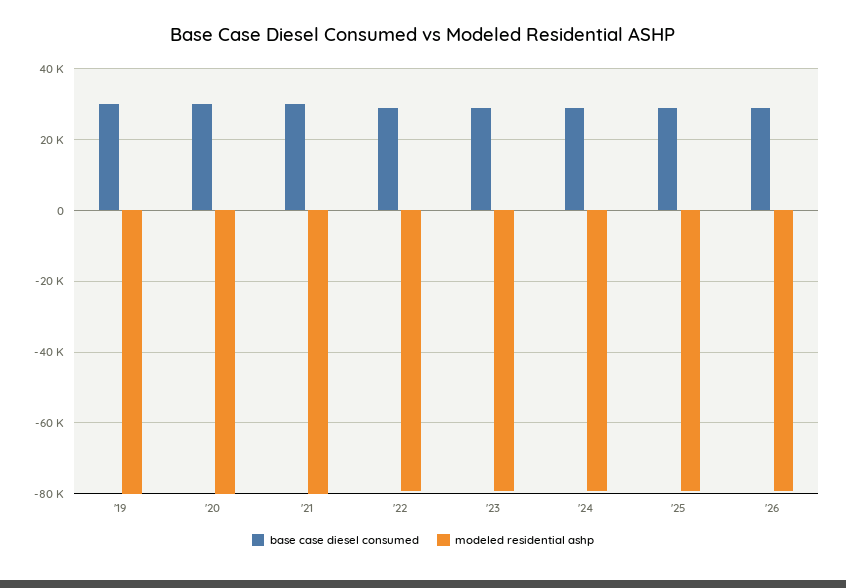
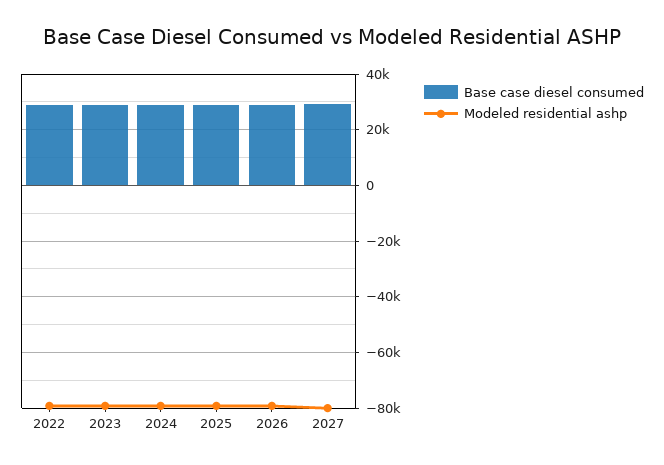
base case diesel consumed, '19: 30000 -> none
modeled residential ashp, '19: -80000 -> none
base case diesel consumed, '20: 30000 -> none
modeled residential ashp, '20: -80000 -> none
base case diesel consumed, '21: 30000 -> none
modeled residential ashp, '21: -80000 -> none
base case diesel consumed, 2027: none -> 30000
modeled residential ashp, 2027: none -> -80000

